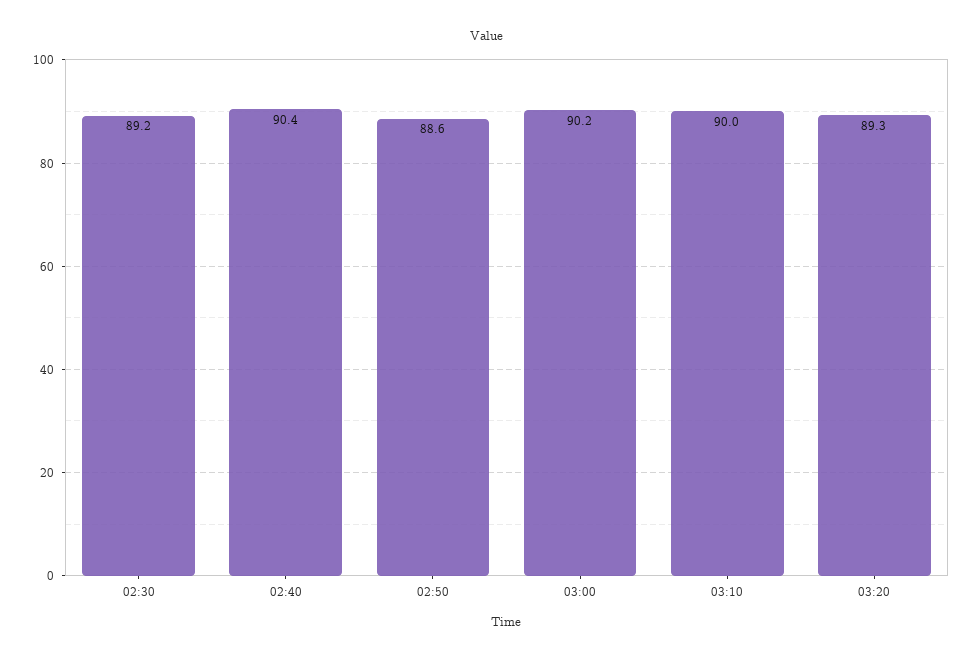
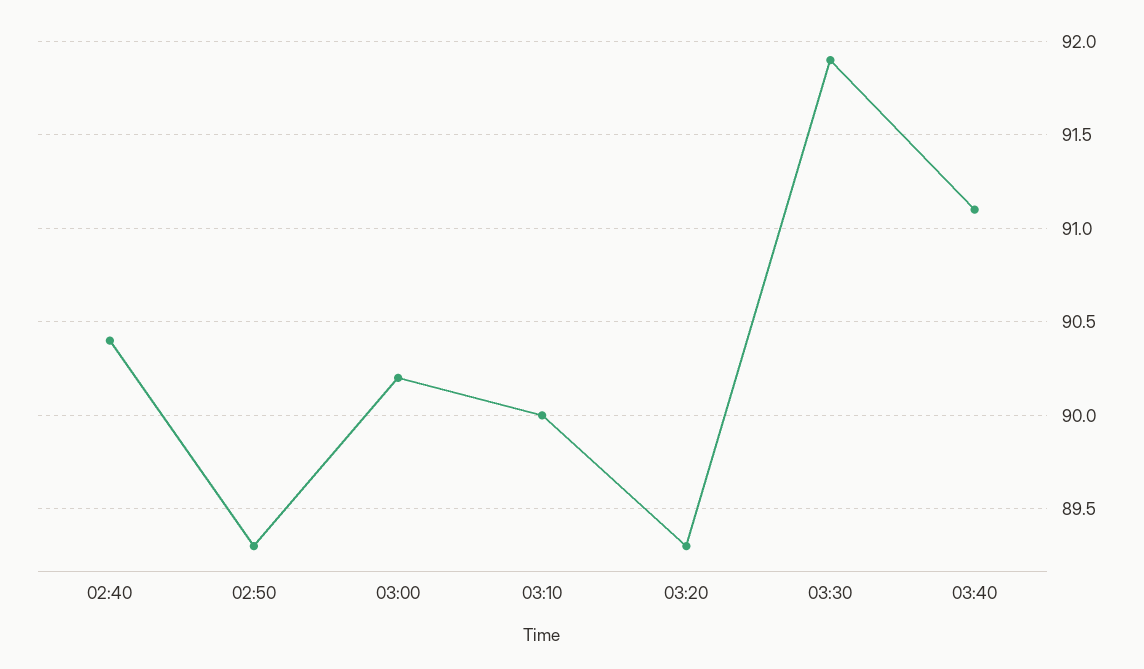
02:30: 89.2 -> none
02:50: 88.6 -> 89.3
03:30: none -> 91.9
03:40: none -> 91.1

